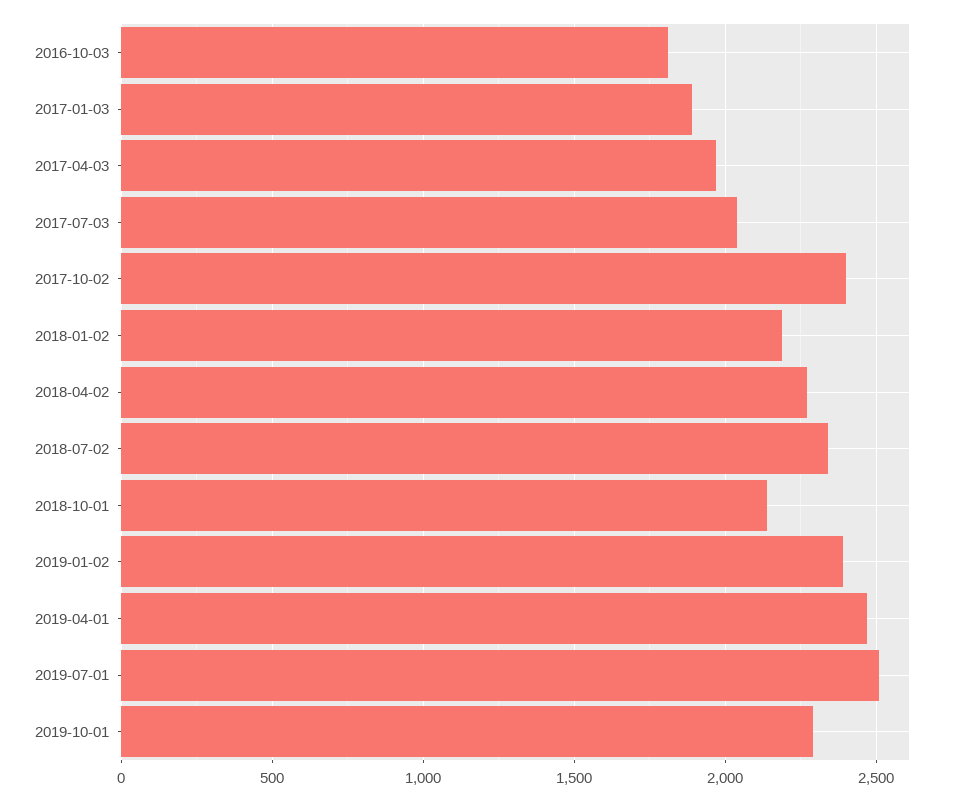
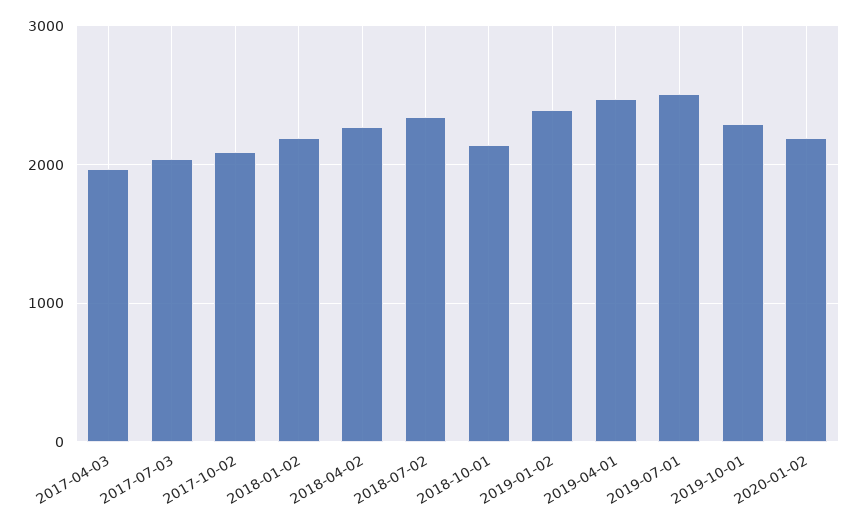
2016-10-03: 1800 -> none
2017-01-03: 1900 -> none
2017-10-02: 2400 -> 2100
2020-01-02: none -> 2200

